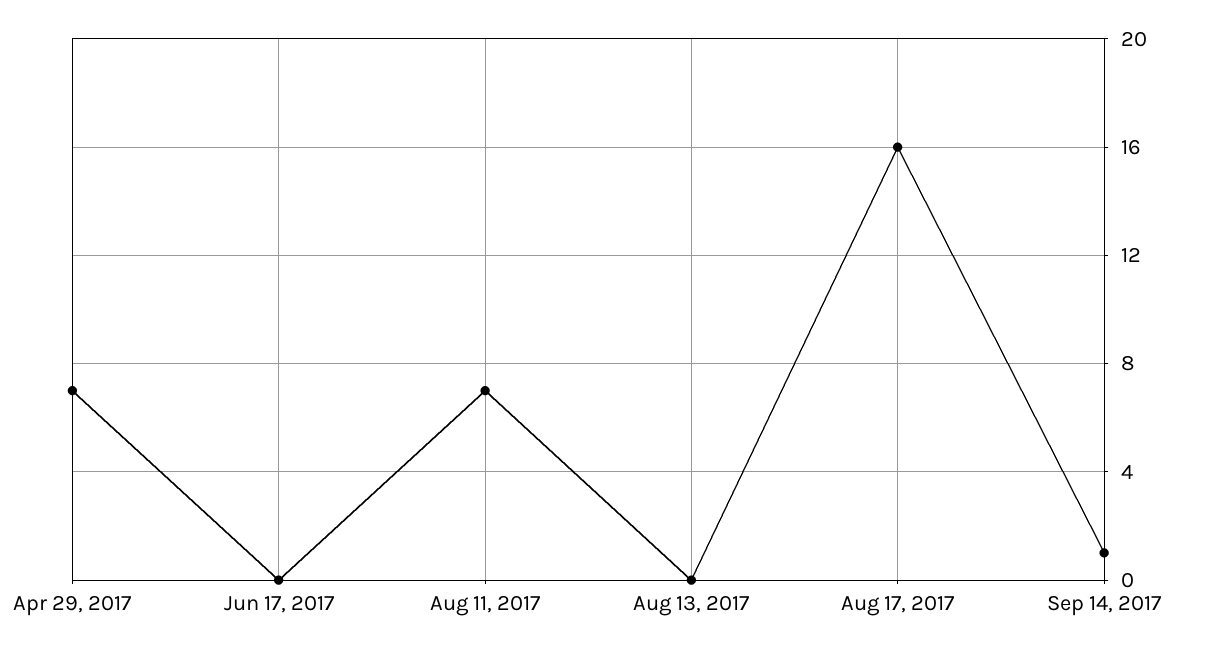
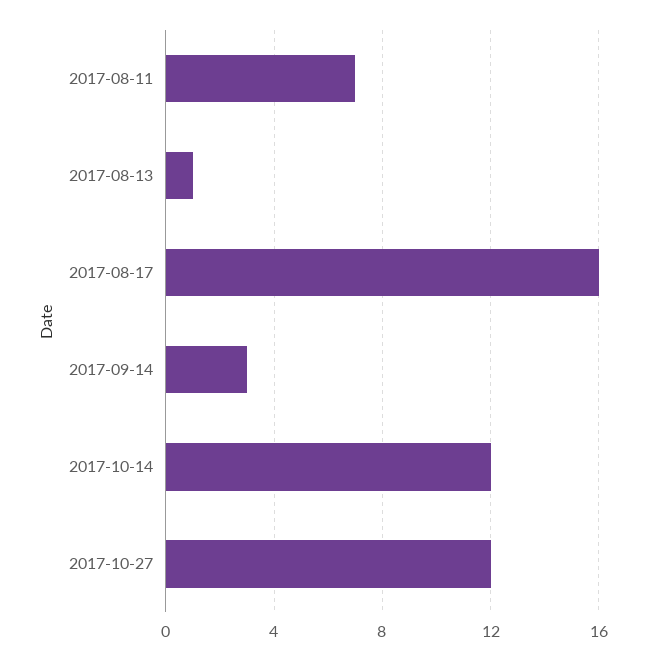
Apr 29, 2017: 7 -> none
Jun 17, 2017: 0 -> none
Aug 13, 2017: 0 -> 1
Sep 14, 2017: 1 -> 3
2017-10-14: none -> 12
2017-10-27: none -> 12

